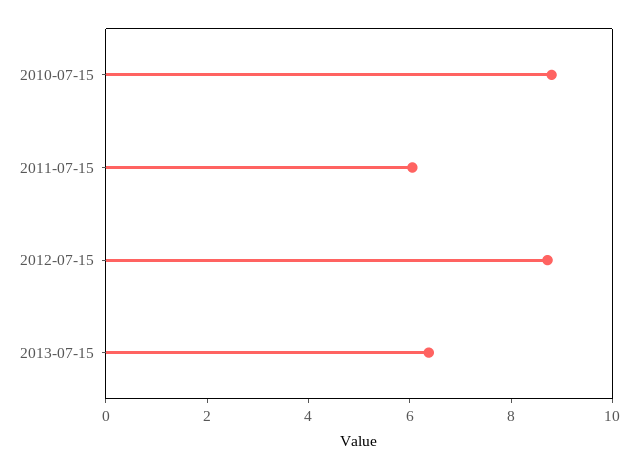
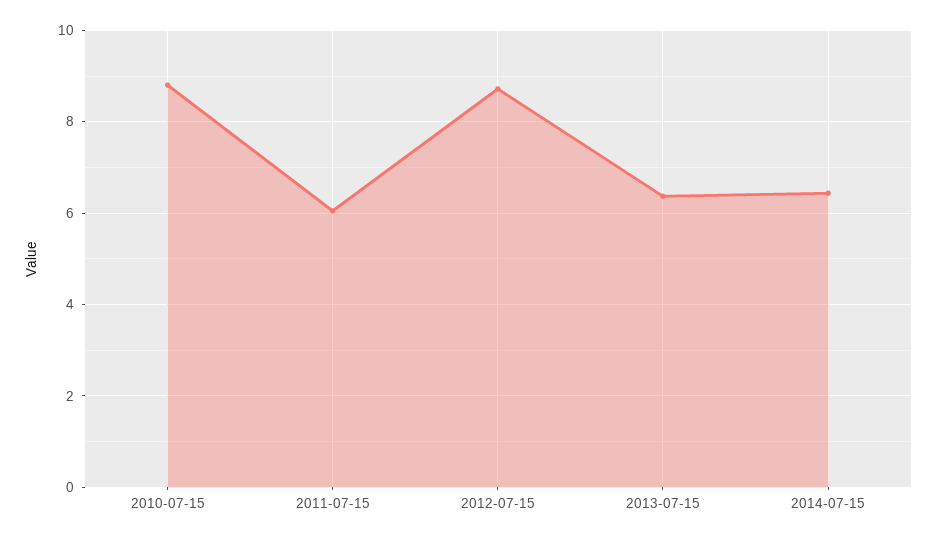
2014-07-15: none -> 6.4

